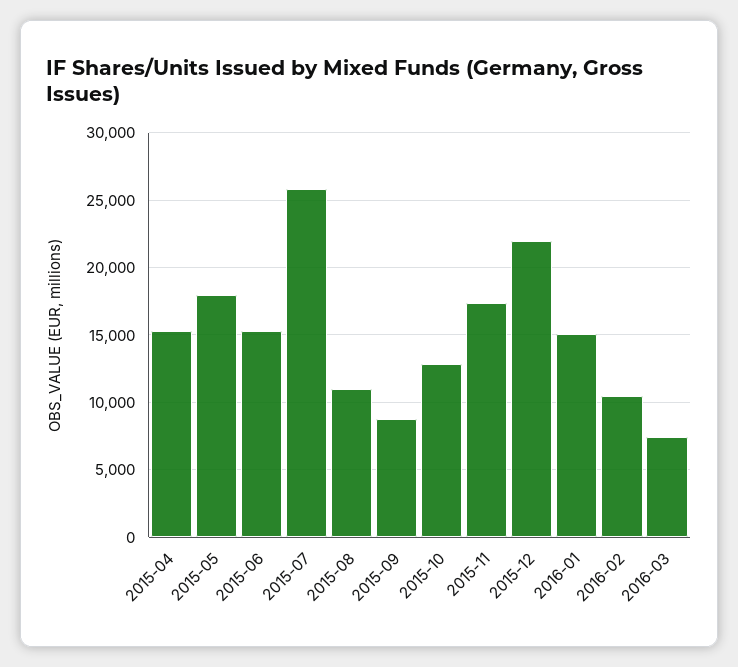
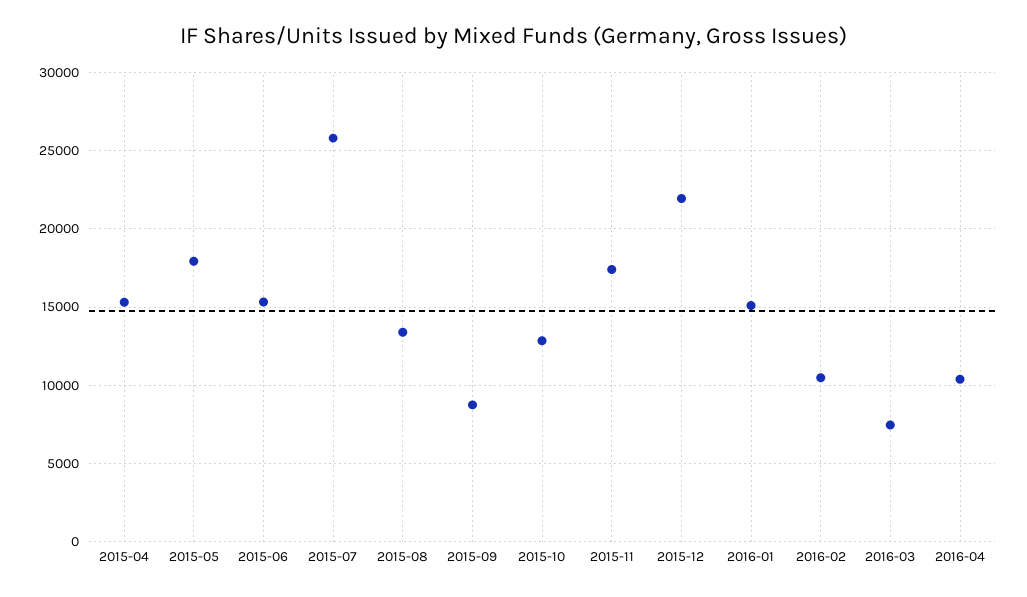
2015-08: 11000 -> 13500
2016-04: none -> 10500

